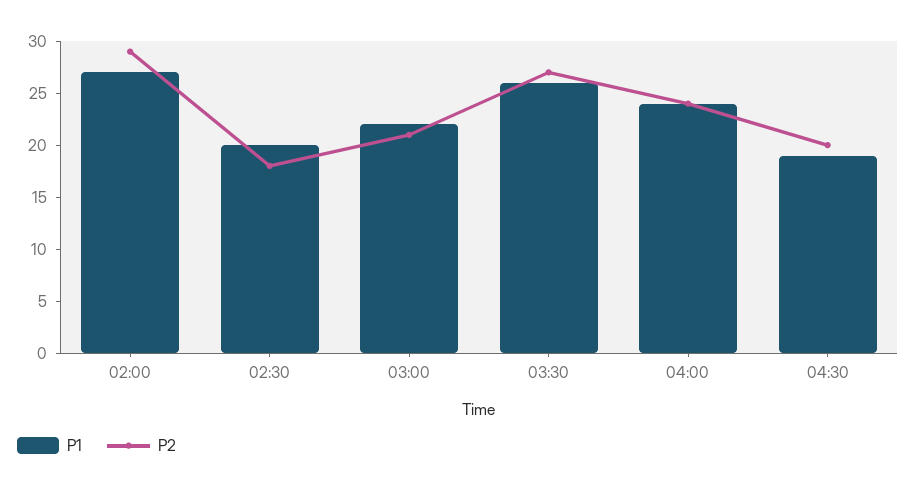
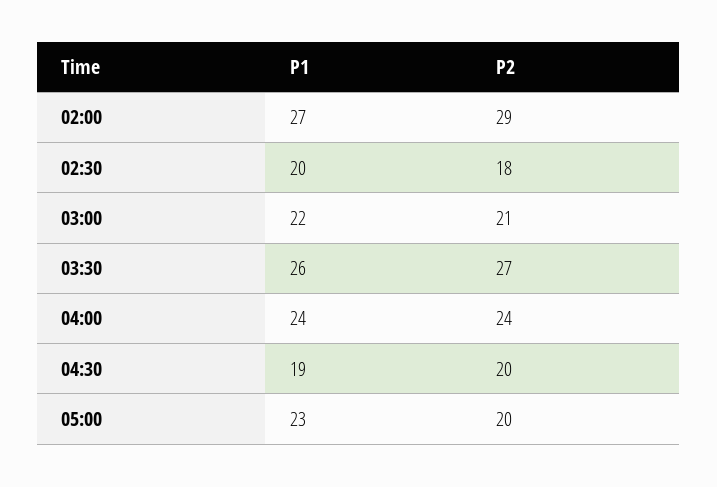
P1, 05:00: none -> 23
P2, 05:00: none -> 20

